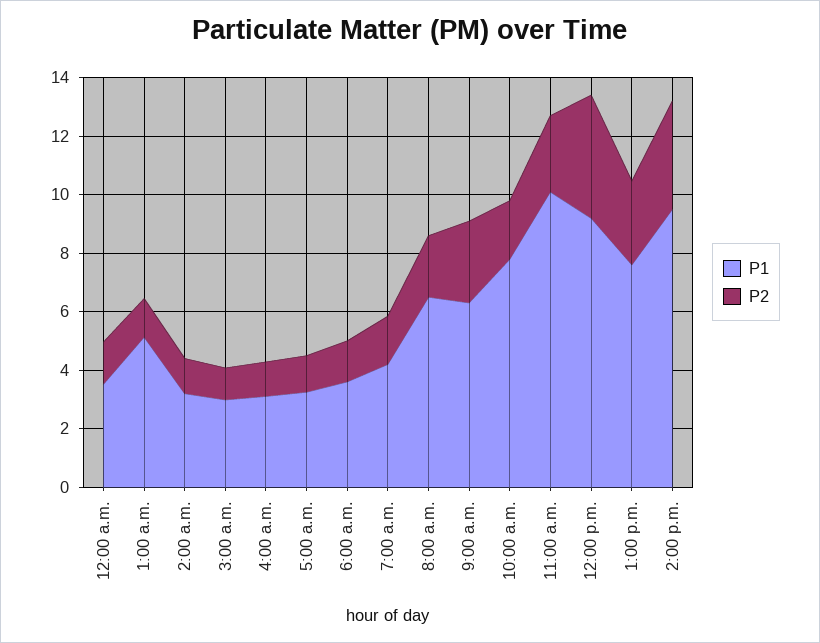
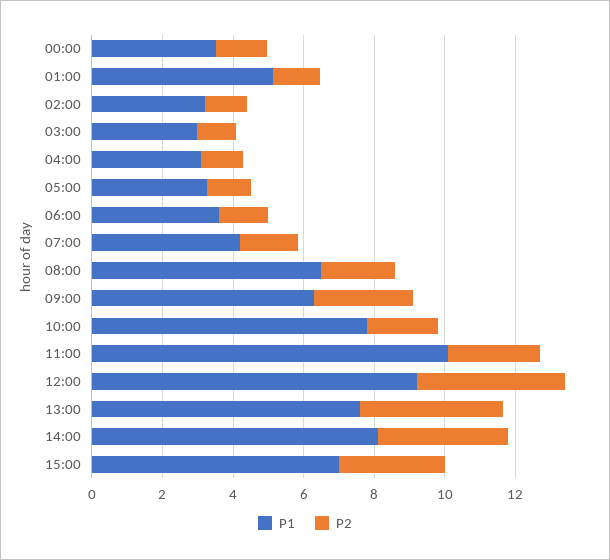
P2, 1:00 p.m.: 3 -> 4
P1, 2:00 p.m.: 9.5 -> 8
P1, 15:00: none -> 7
P2, 15:00: none -> 3

